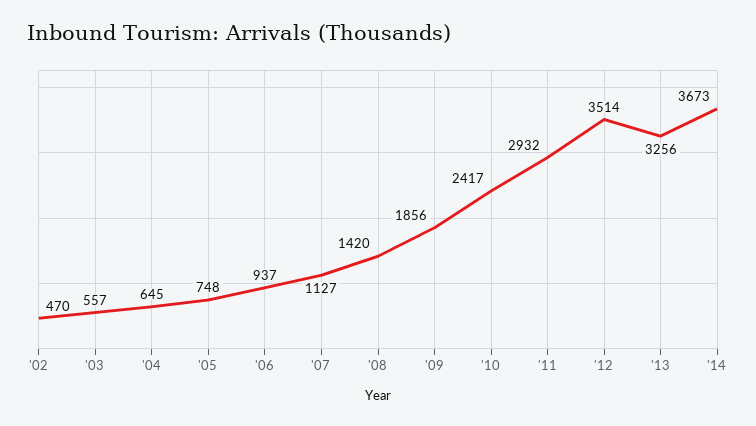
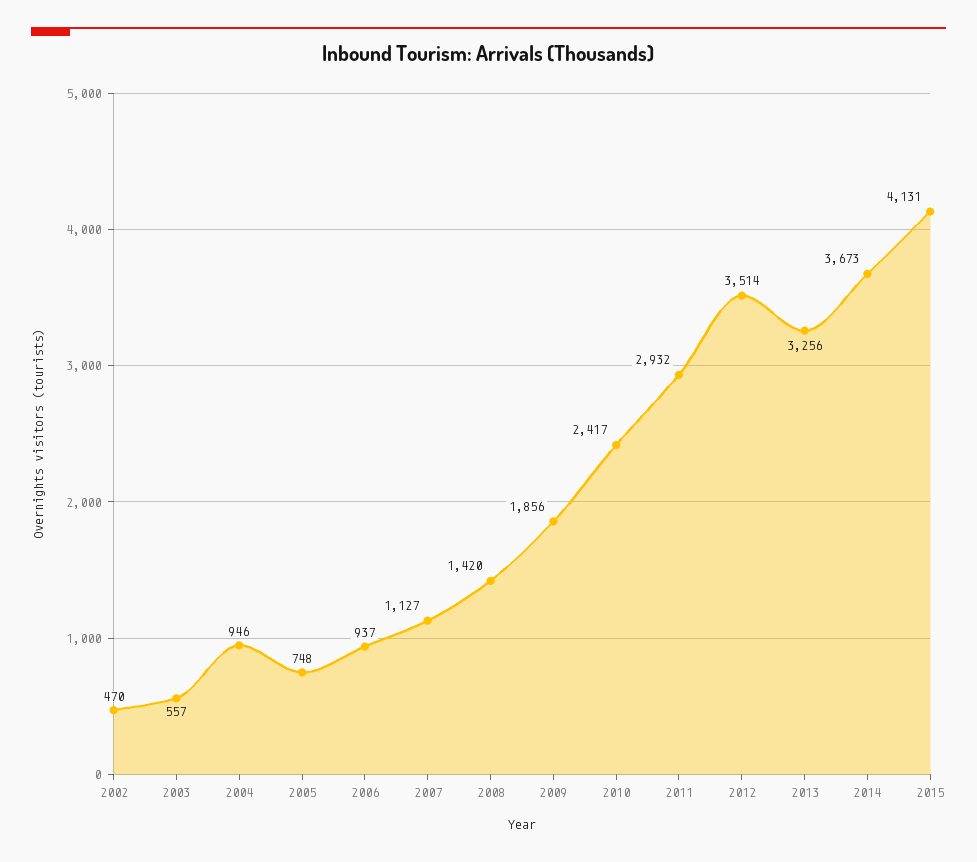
'04: 645 -> 946
2015: none -> 4131

